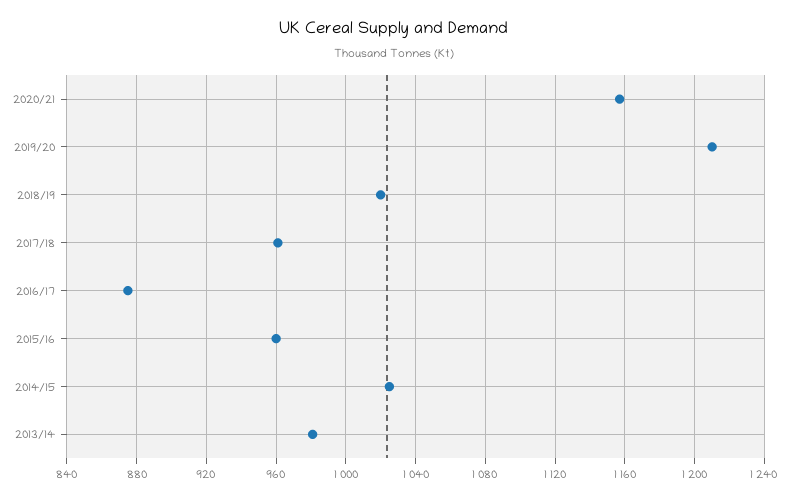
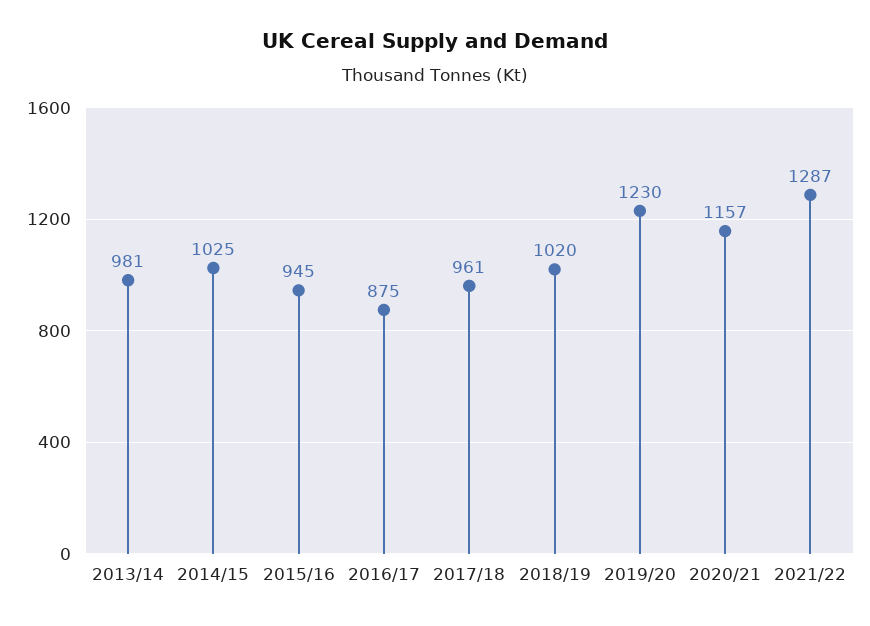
2019/20: 1210 -> 1230
2015/16: 960 -> 945
2021/22: none -> 1287

